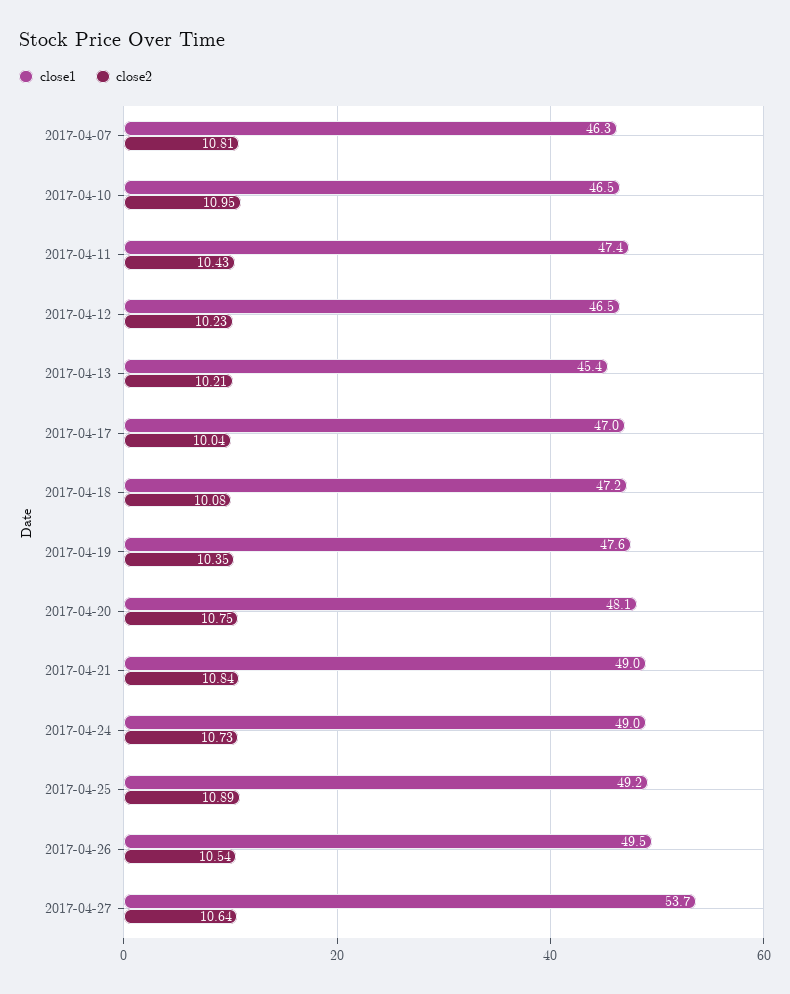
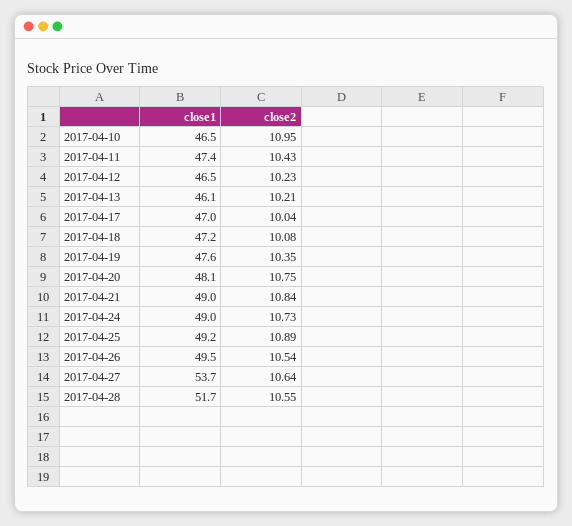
close1, 2017-04-07: 46.3 -> none
close2, 2017-04-07: 10.81 -> none
close1, 2017-04-13: 45.4 -> 46.1
close1, 2017-04-28: none -> 51.7
close2, 2017-04-28: none -> 10.55

